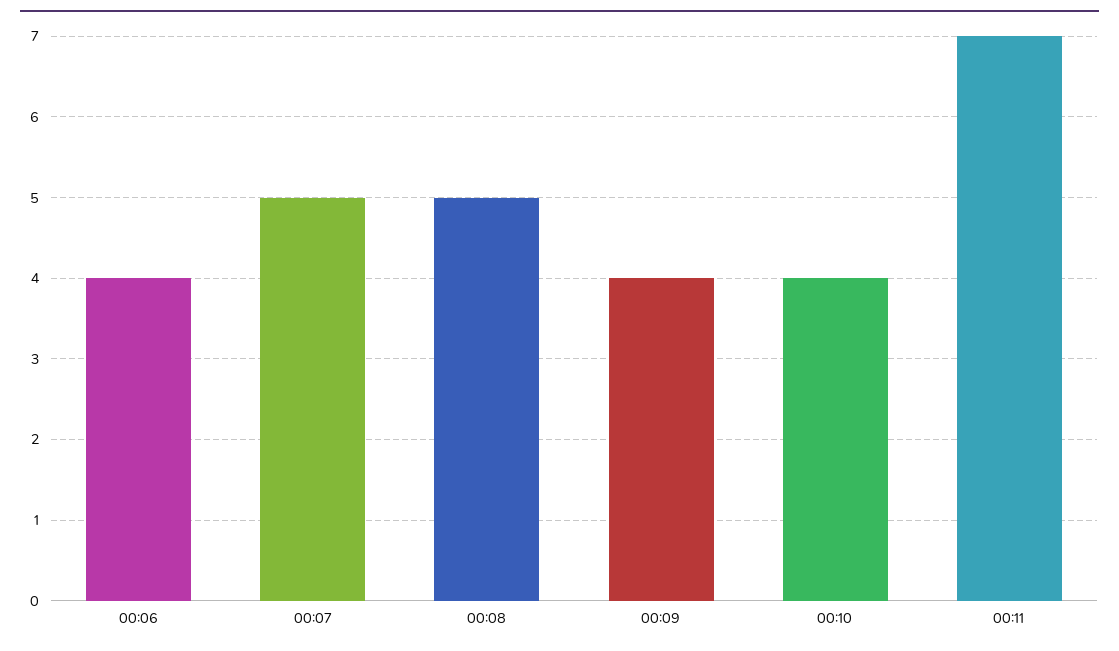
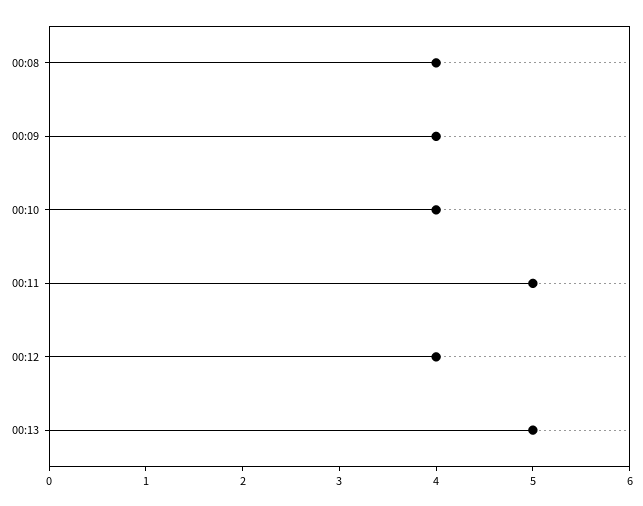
00:06: 4 -> none
00:07: 5 -> none
00:08: 5 -> 4
00:11: 7 -> 5
00:12: none -> 4
00:13: none -> 5

